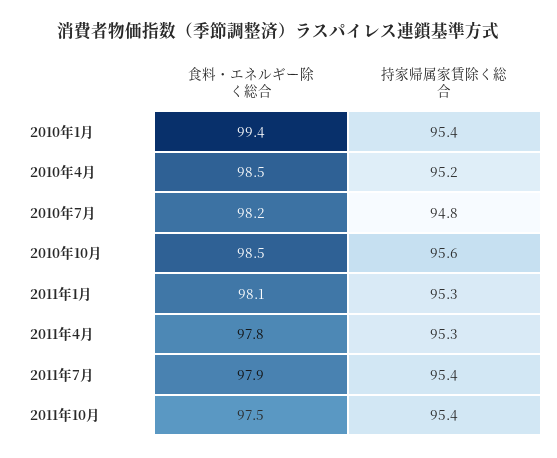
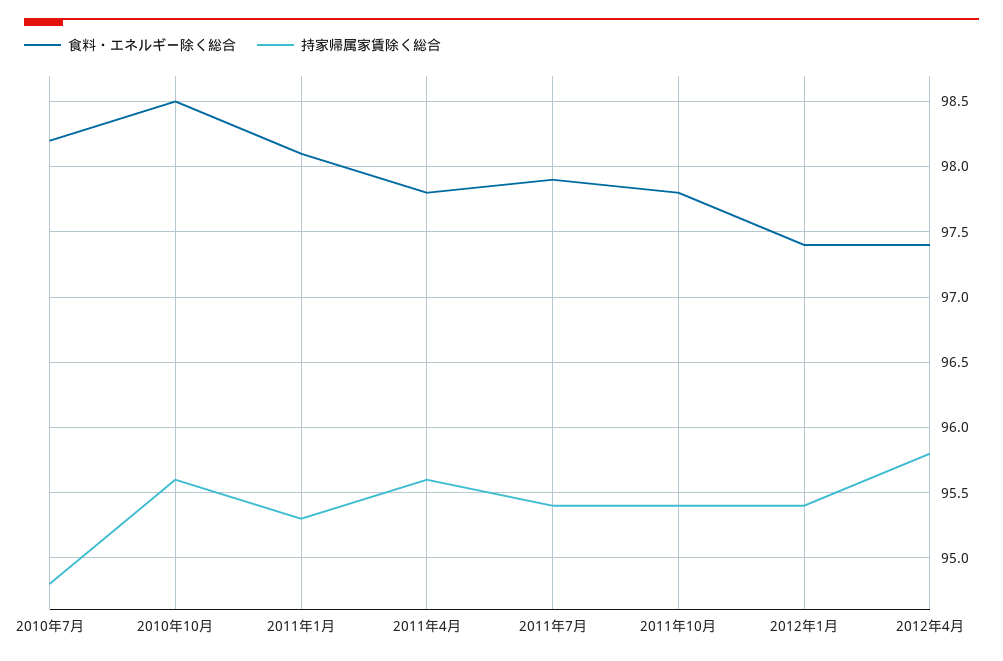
食料・エネルギー除く総合, 2010年1月: 99.4 -> none
持家帰属家賃除く総合, 2010年1月: 95.4 -> none
食料・エネルギー除く総合, 2010年4月: 98.5 -> none
持家帰属家賃除く総合, 2010年4月: 95.2 -> none
持家帰属家賃除く総合, 2011年4月: 95.3 -> 95.6
食料・エネルギー除く総合, 2011年10月: 97.5 -> 97.8
食料・エネルギー除く総合, 2012年1月: none -> 97.4
持家帰属家賃除く総合, 2012年1月: none -> 95.4
食料・エネルギー除く総合, 2012年4月: none -> 97.4
持家帰属家賃除く総合, 2012年4月: none -> 95.8

